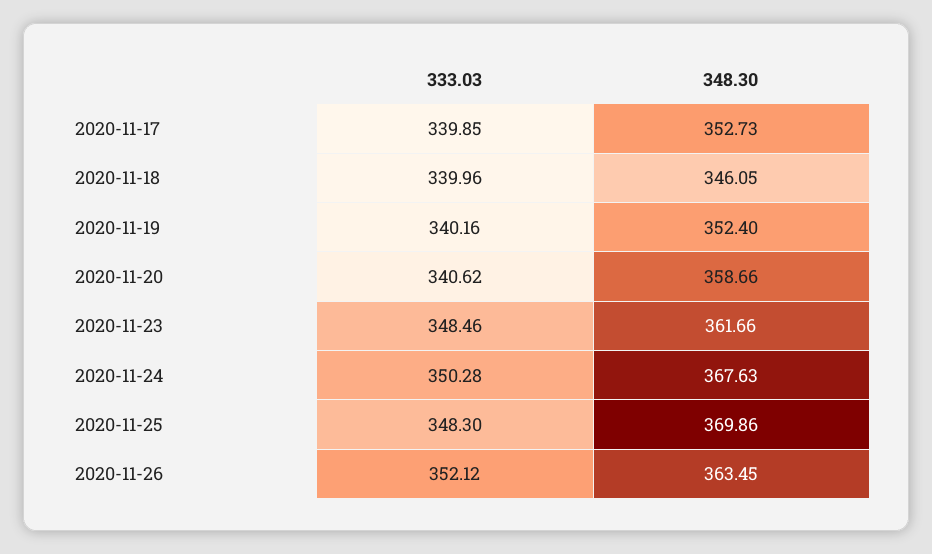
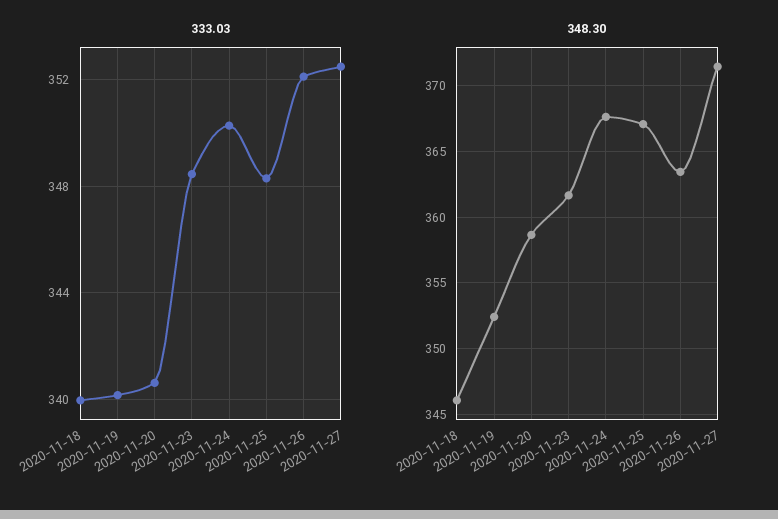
333.03, 2020-11-17: 339.85 -> none
348.30, 2020-11-17: 352.73 -> none
348.30, 2020-11-25: 369.86 -> 367
333.03, 2020-11-27: none -> 352.5
348.30, 2020-11-27: none -> 371.5

